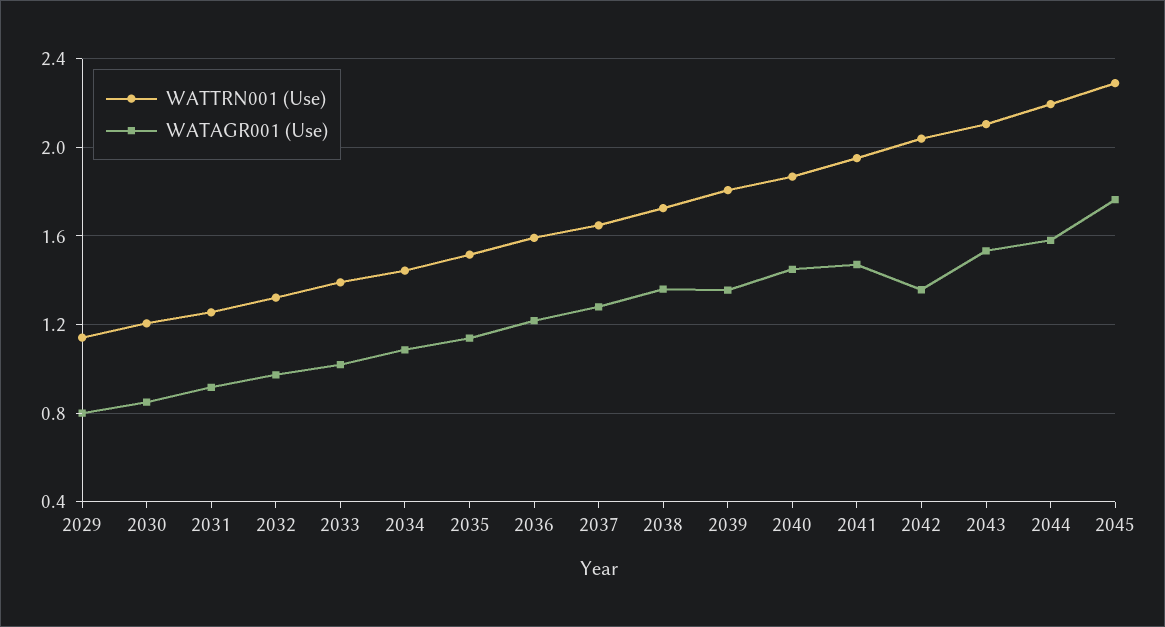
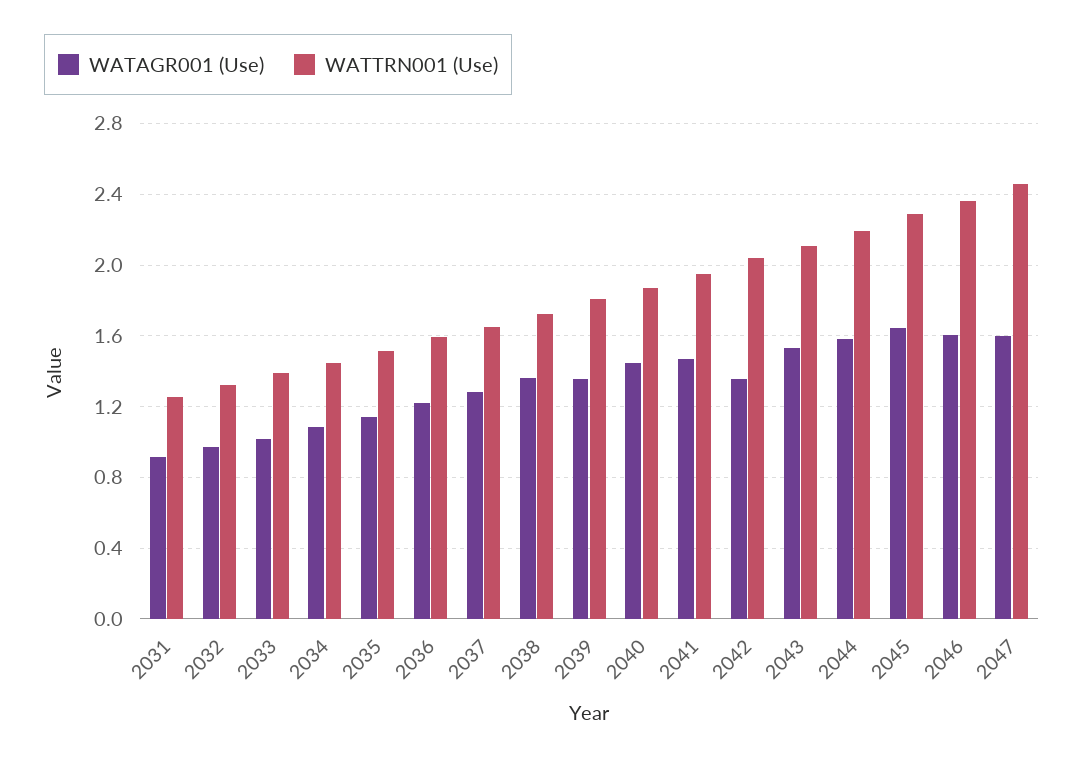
WATTRN001 (Use), 2029: 1.15 -> none
WATAGR001 (Use), 2029: 0.8 -> none
WATTRN001 (Use), 2030: 1.2 -> none
WATAGR001 (Use), 2030: 0.85 -> none
WATAGR001 (Use), 2045: 1.75 -> 1.65
WATAGR001 (Use), 2046: none -> 1.6
WATTRN001 (Use), 2046: none -> 2.35
WATAGR001 (Use), 2047: none -> 1.6
WATTRN001 (Use), 2047: none -> 2.45

